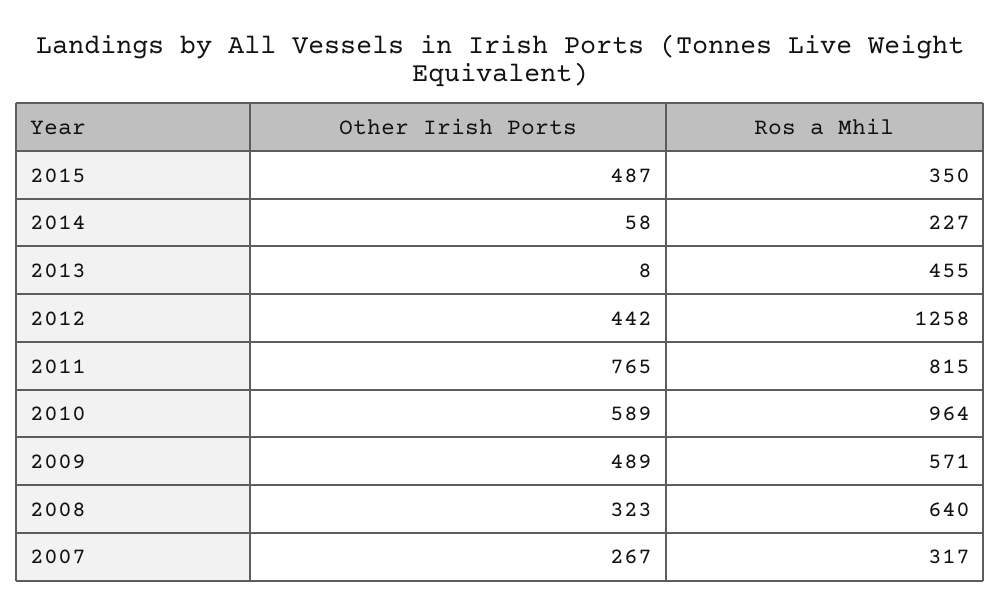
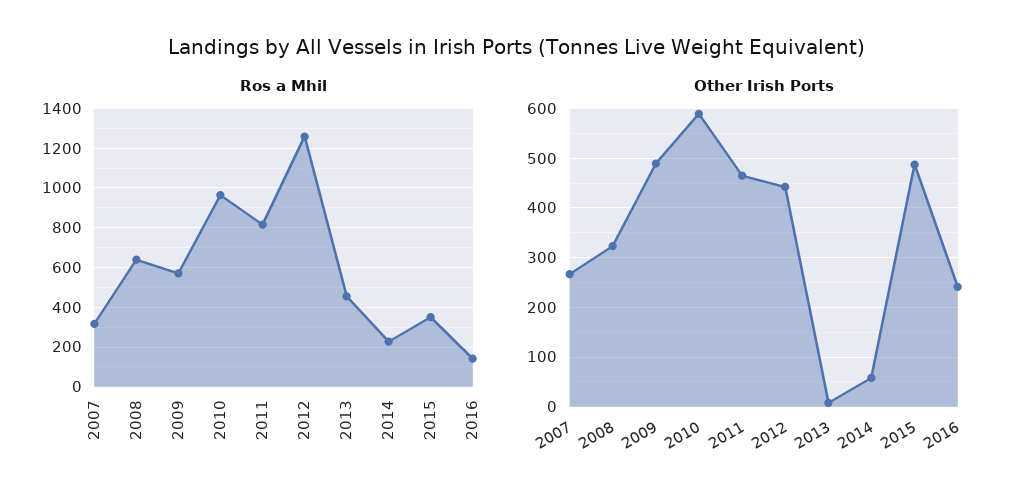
Other Irish Ports, 2011: 765 -> 460
Ros a Mhil, 2016: none -> 150
Other Irish Ports, 2016: none -> 240

